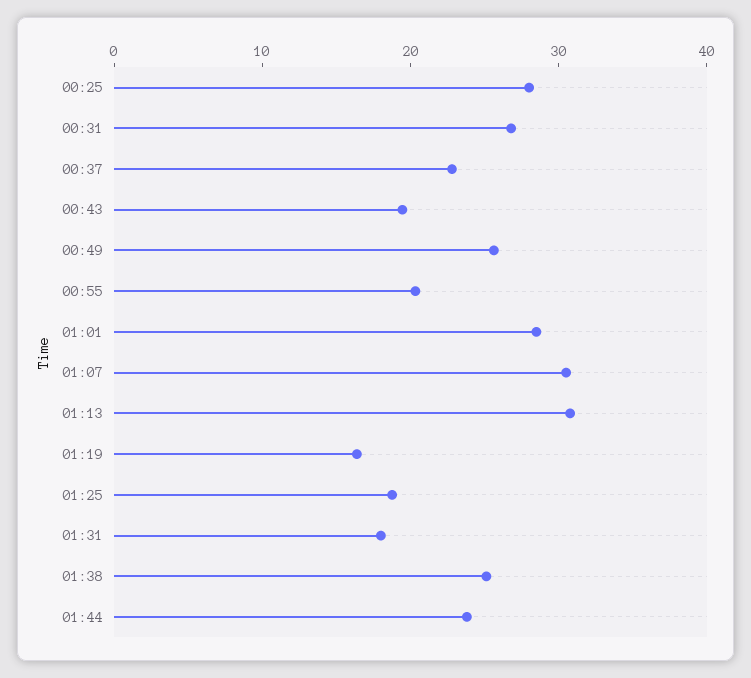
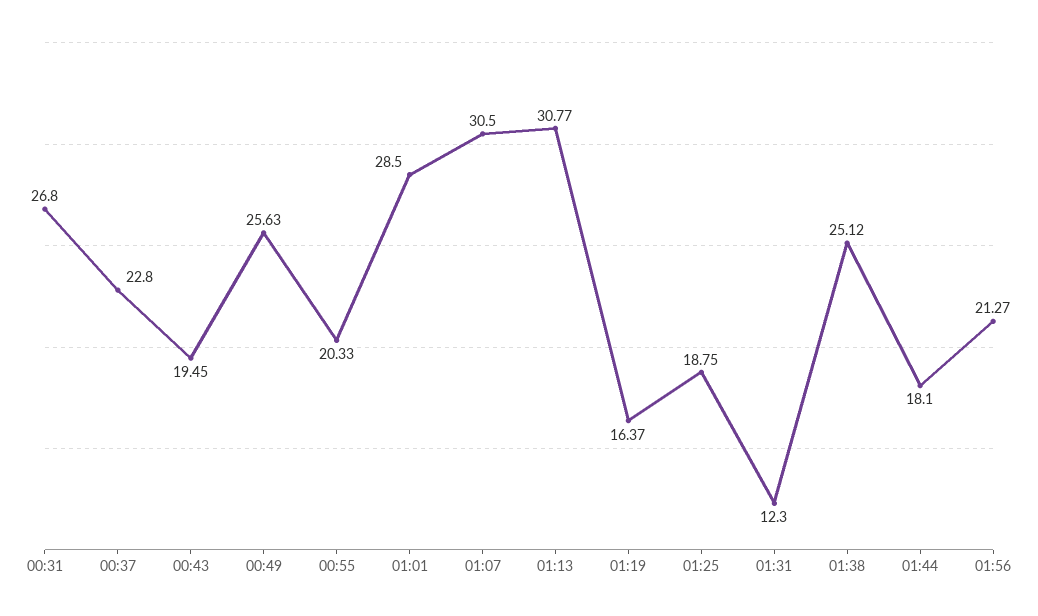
00:25: 28 -> none
01:31: 18 -> 12.3
01:44: 24 -> 18.1
01:56: none -> 21.27

